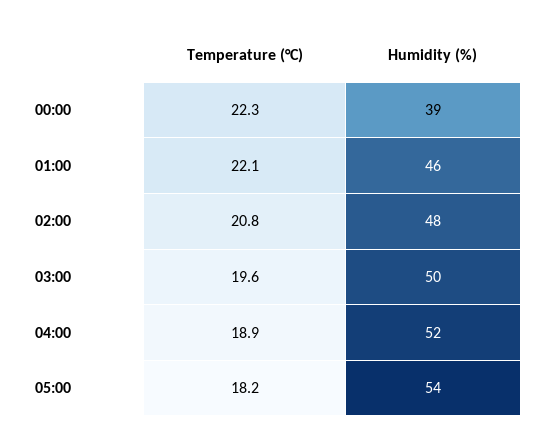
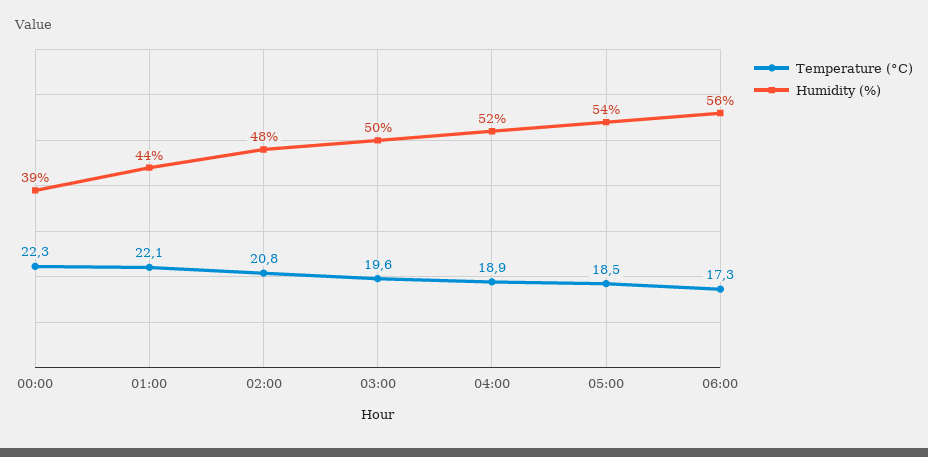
Humidity (%), 01:00: 46 -> 44
Temperature (°C), 05:00: 18.2 -> 18.5
Temperature (°C), 06:00: none -> 17.3
Humidity (%), 06:00: none -> 56

